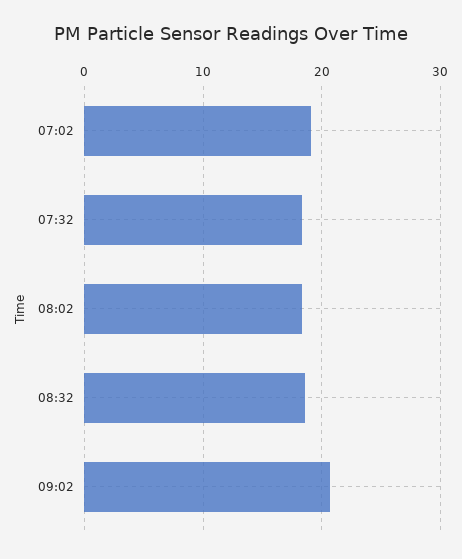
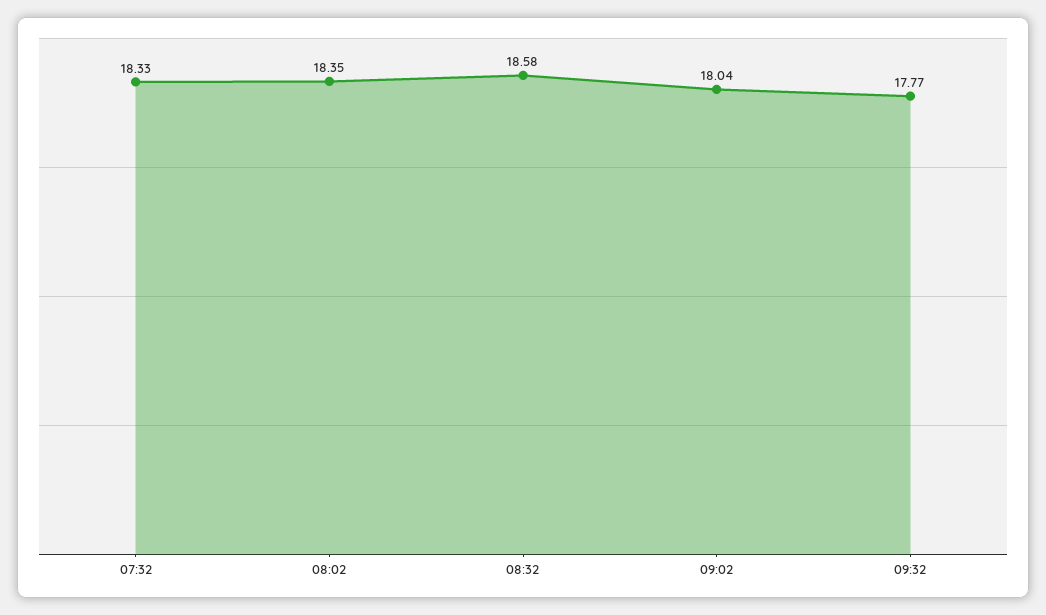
07:02: 19 -> none
09:02: 21 -> 18.04
09:32: none -> 17.77

